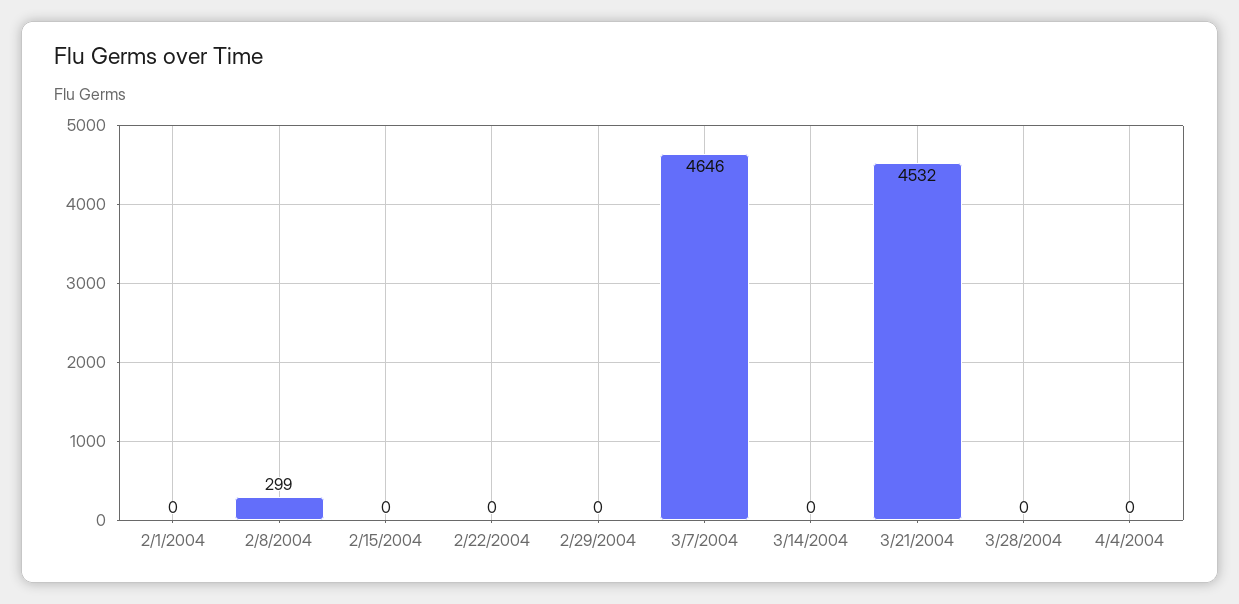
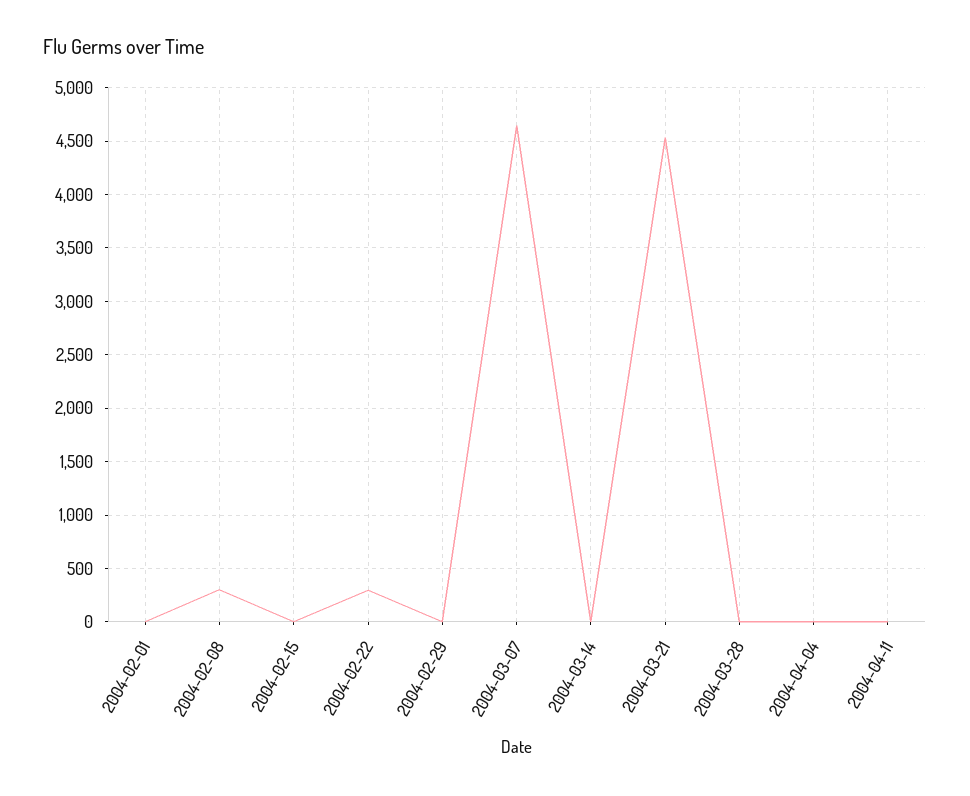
2/22/2004: 0 -> 300
2004-04-11: none -> 0

